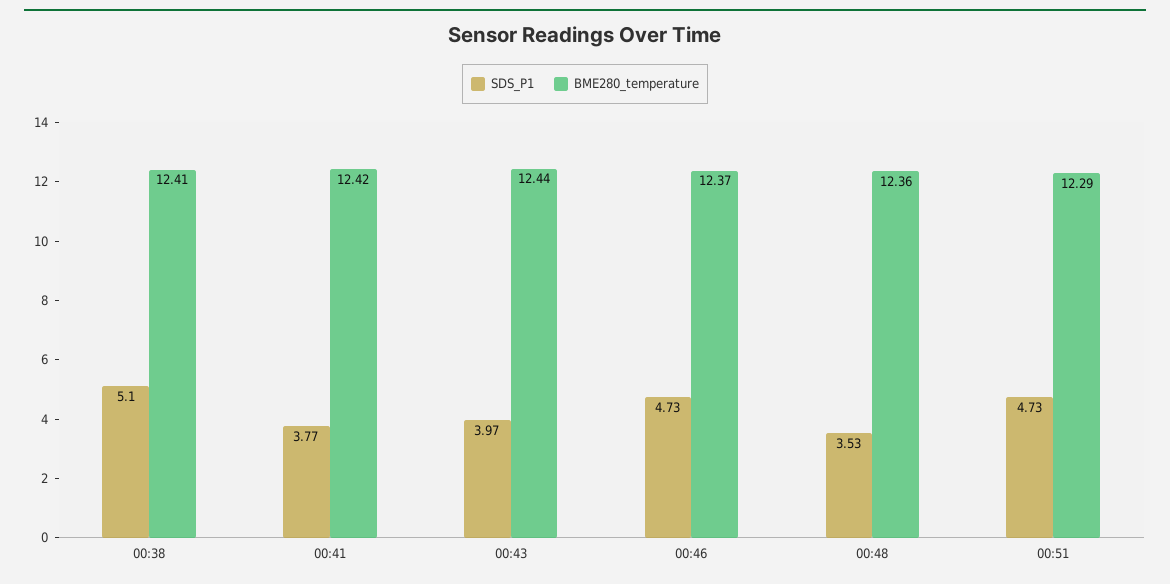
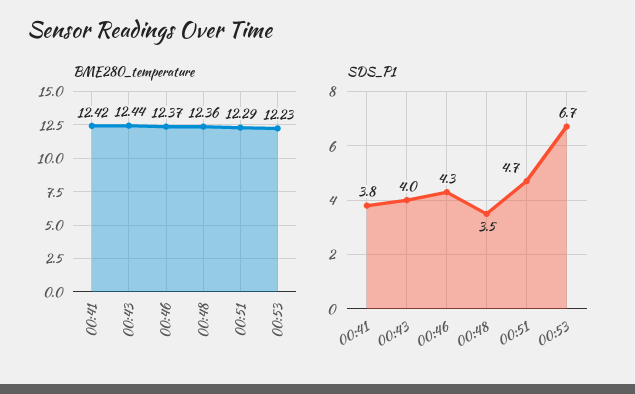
SDS_P1, 00:38: 5.1 -> none
BME280_temperature, 00:38: 12.41 -> none
SDS_P1, 00:46: 4.73 -> 4.3
BME280_temperature, 00:53: none -> 12.23
SDS_P1, 00:53: none -> 6.7

